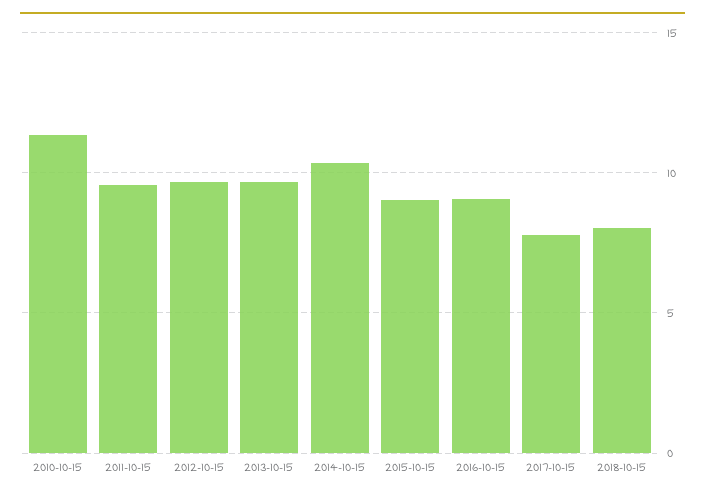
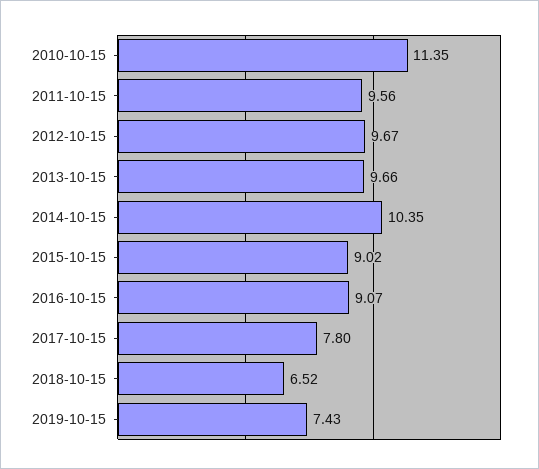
2018-10-15: 8 -> 6.52
2019-10-15: none -> 7.43

